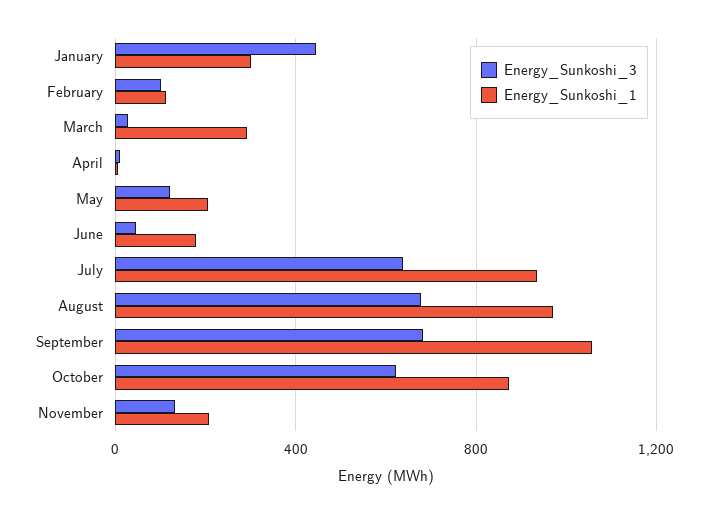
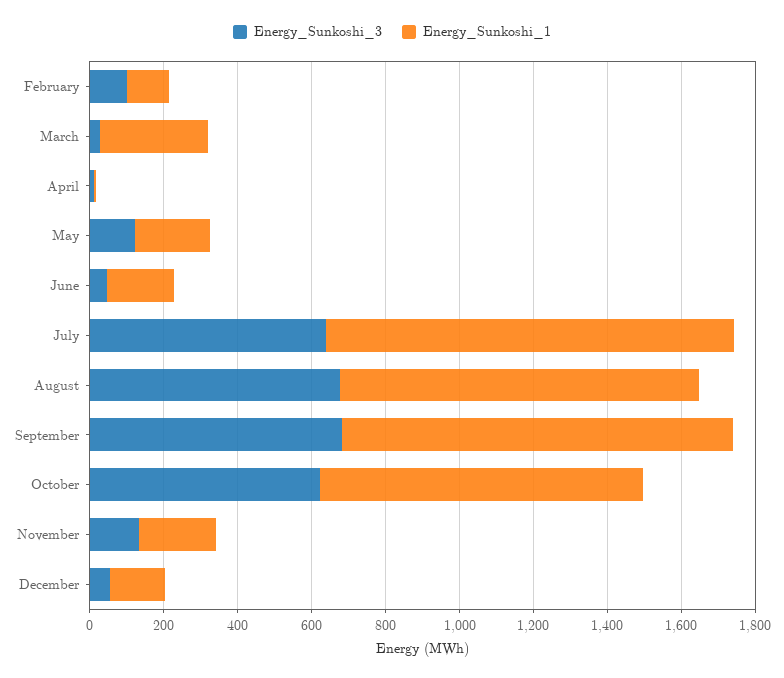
Energy_Sunkoshi_3, January: 450 -> none
Energy_Sunkoshi_1, January: 300 -> none
Energy_Sunkoshi_1, July: 950 -> 1100
Energy_Sunkoshi_3, December: none -> 50
Energy_Sunkoshi_1, December: none -> 150

